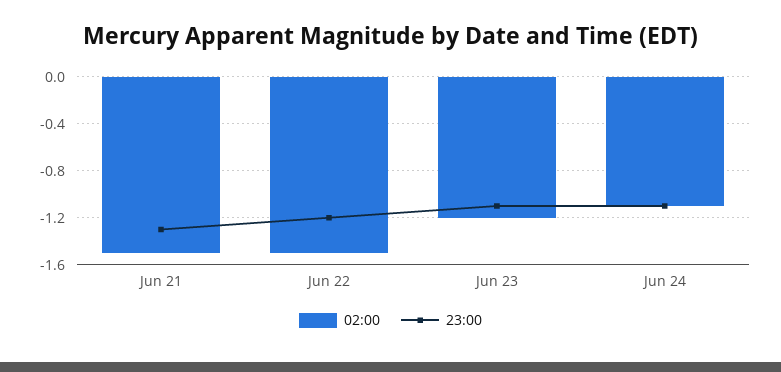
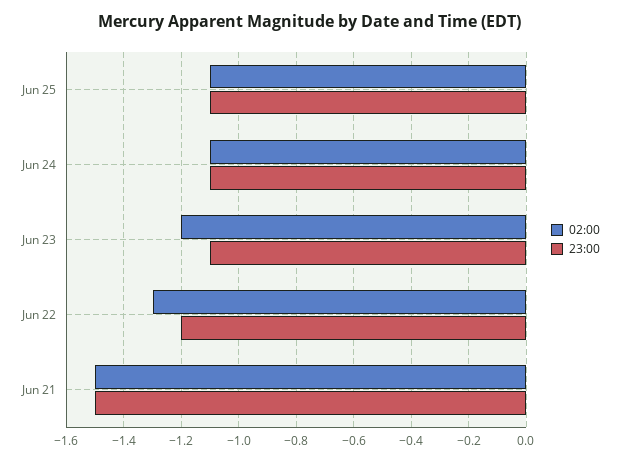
23:00, Jun 21: -1.3 -> -1.5
02:00, Jun 22: -1.5 -> -1.3
02:00, Jun 25: none -> -1.1
23:00, Jun 25: none -> -1.1

